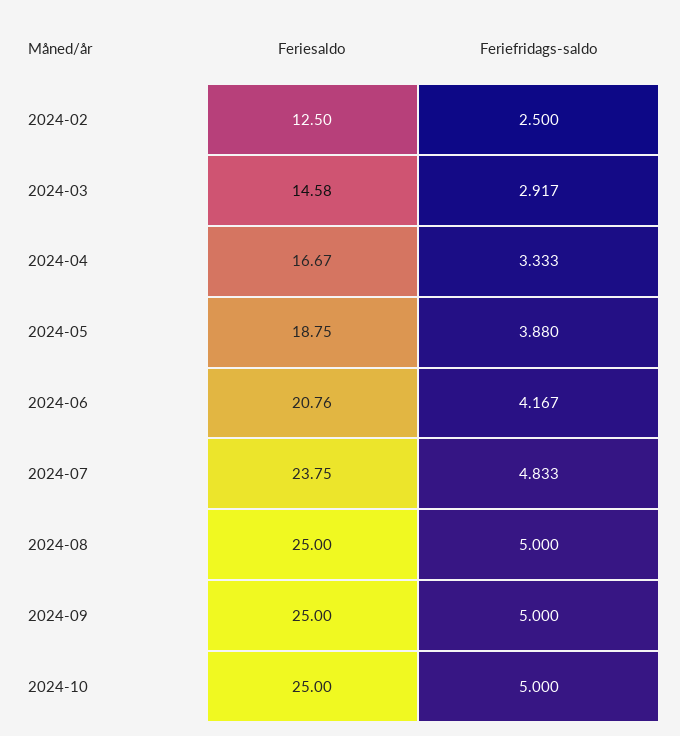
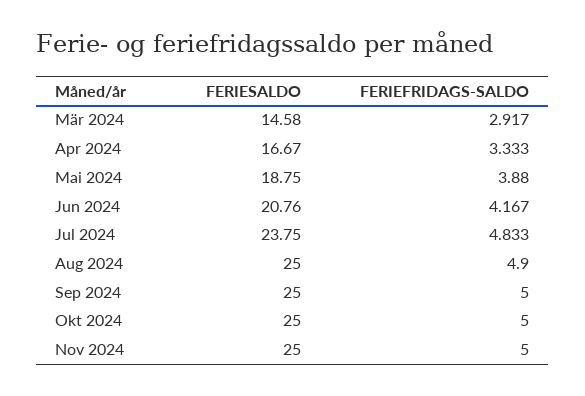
Feriesaldo, 2024-02: 12.5 -> none
Feriefridags-saldo, 2024-02: 2.5 -> none
Feriefridags-saldo, 2024-08: 5 -> 4.9
Feriesaldo, Nov 2024: none -> 25
Feriefridags-saldo, Nov 2024: none -> 5

